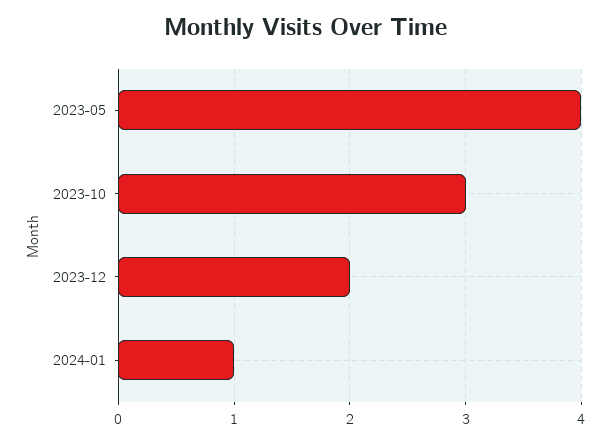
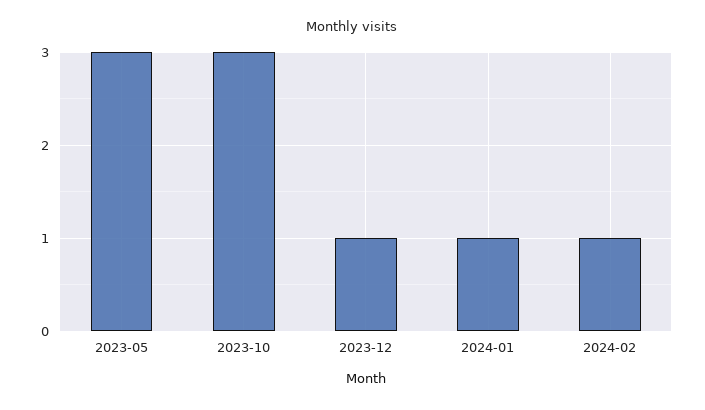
2023-05: 4 -> 3
2023-12: 2 -> 1
2024-02: none -> 1

